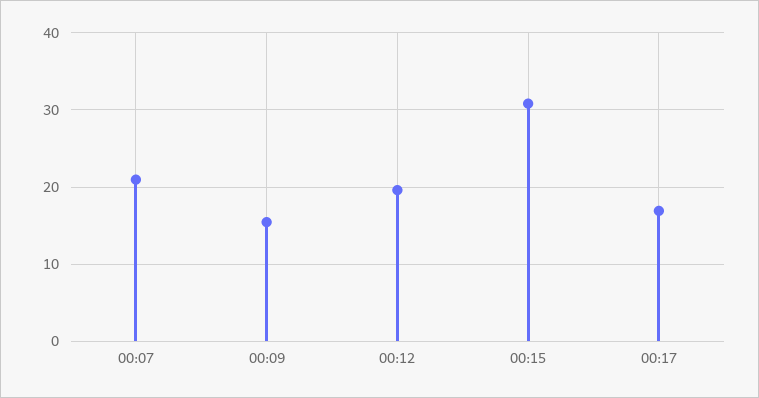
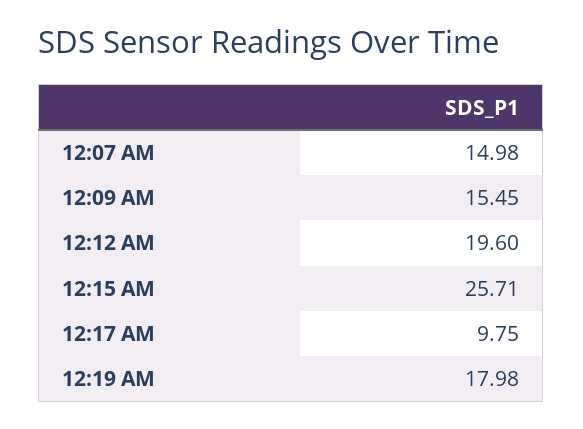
00:07: 21 -> 14.98
00:15: 31 -> 25.71
00:17: 17 -> 9.75
12:19 AM: none -> 17.98

